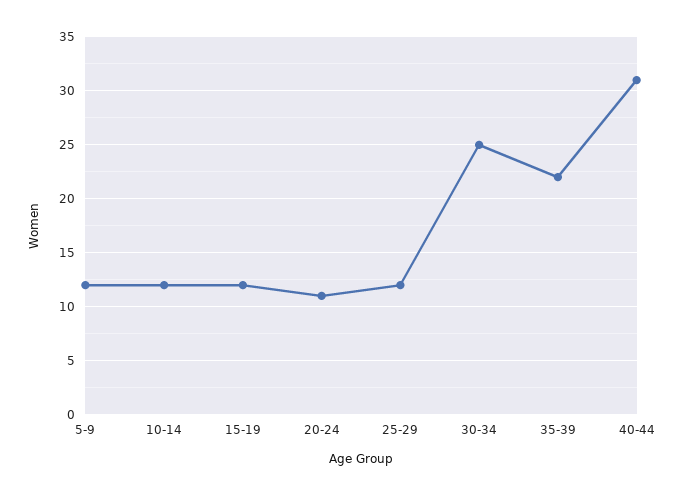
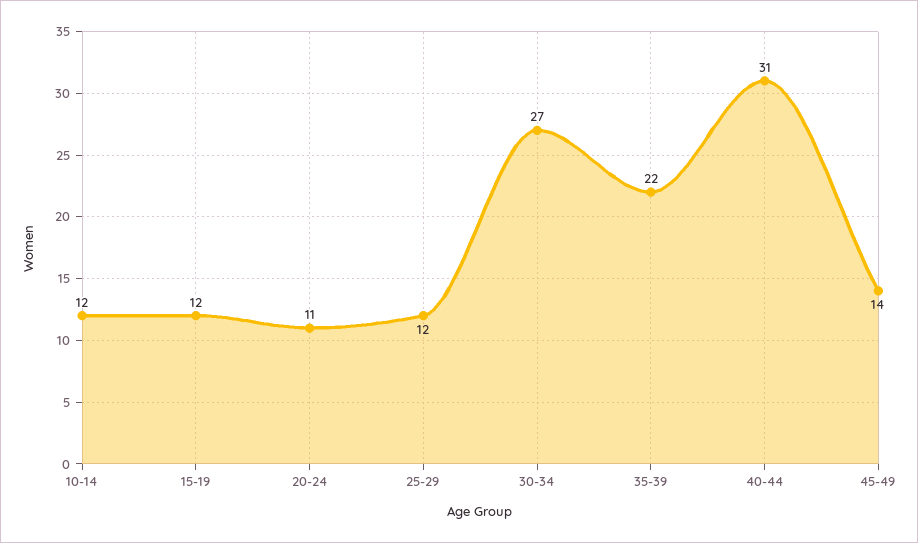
5-9: 12 -> none
30-34: 25 -> 27
45-49: none -> 14

